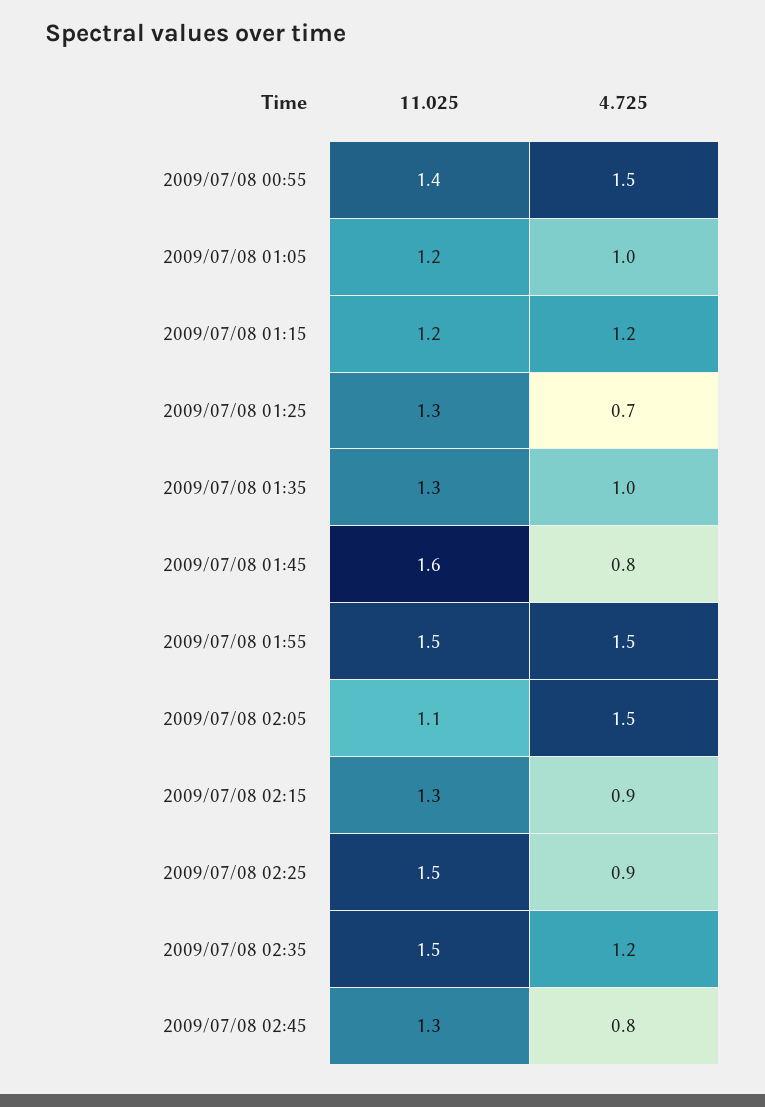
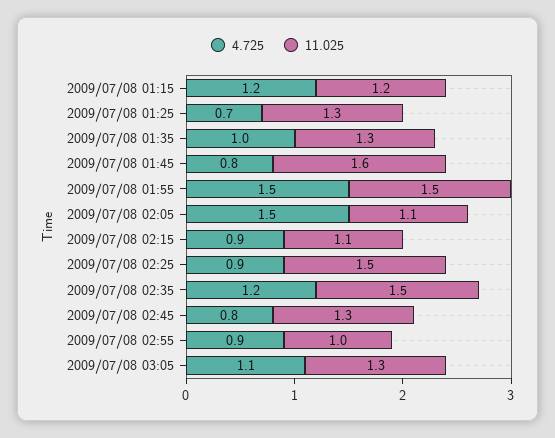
11.025, 2009/07/08 00:55: 1.4 -> none
4.725, 2009/07/08 00:55: 1.5 -> none
11.025, 2009/07/08 01:05: 1.2 -> none
4.725, 2009/07/08 01:05: 1 -> none
11.025, 2009/07/08 02:15: 1.3 -> 1.1
4.725, 2009/07/08 02:55: none -> 0.9
11.025, 2009/07/08 02:55: none -> 1
4.725, 2009/07/08 03:05: none -> 1.1
11.025, 2009/07/08 03:05: none -> 1.3

